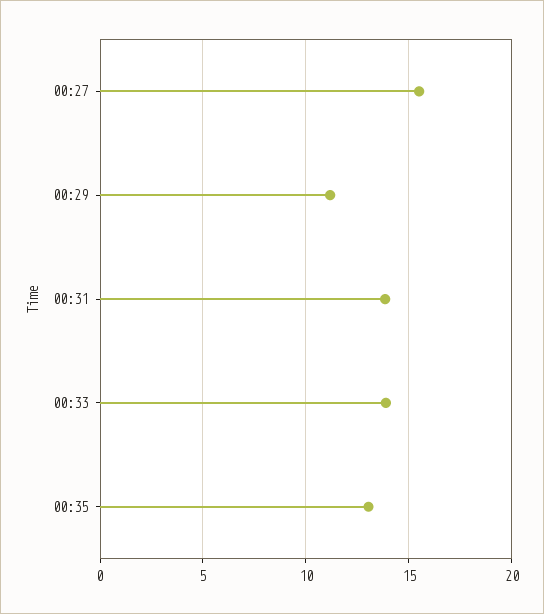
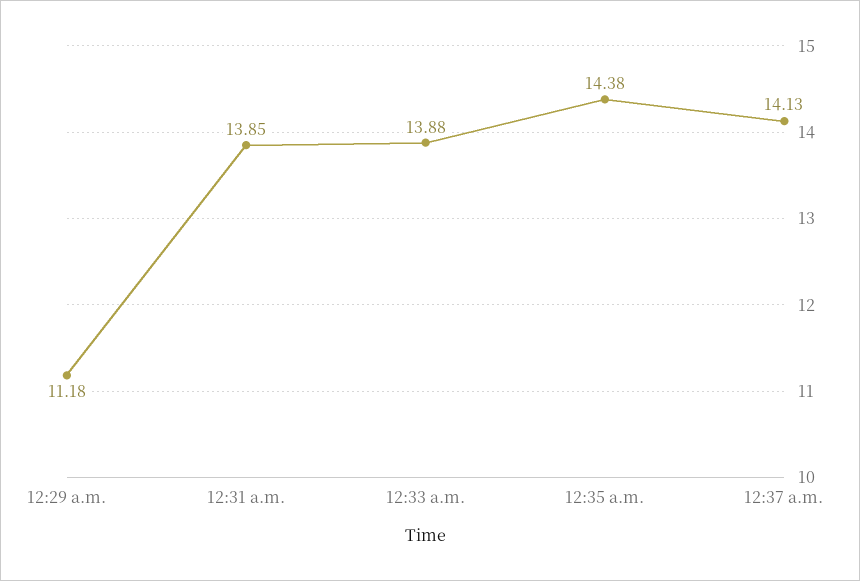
00:27: 15.5 -> none
00:35: 13 -> 14.38
12:37 a.m.: none -> 14.13

